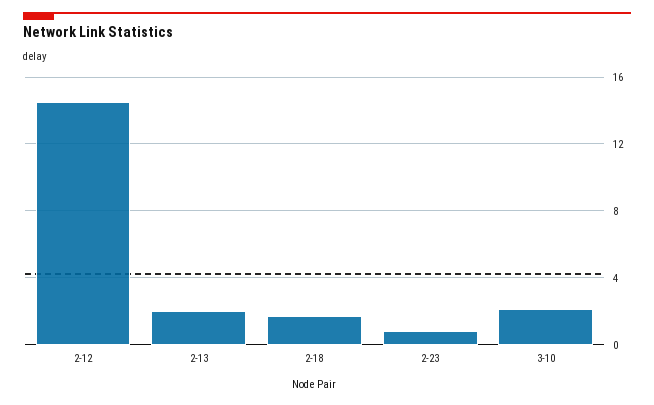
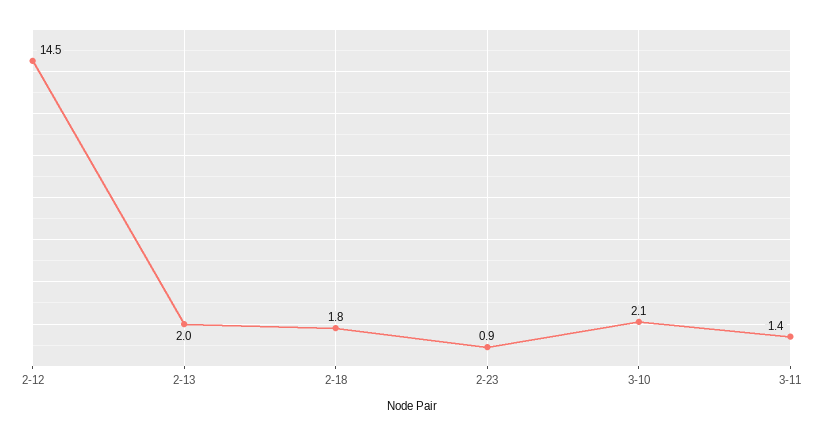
3-11: none -> 1.4

